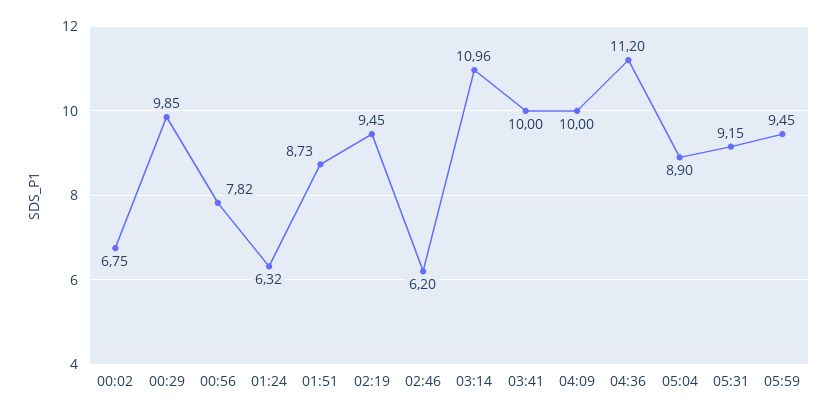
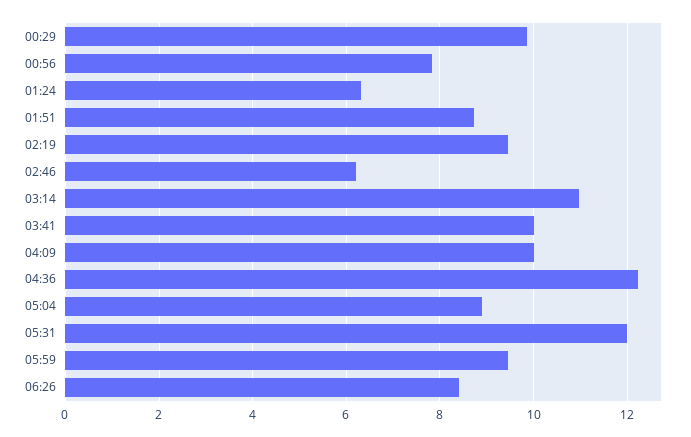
00:02: 6.75 -> none
04:36: 11.2 -> 12.2
05:31: 9.15 -> 12
06:26: none -> 8.4

